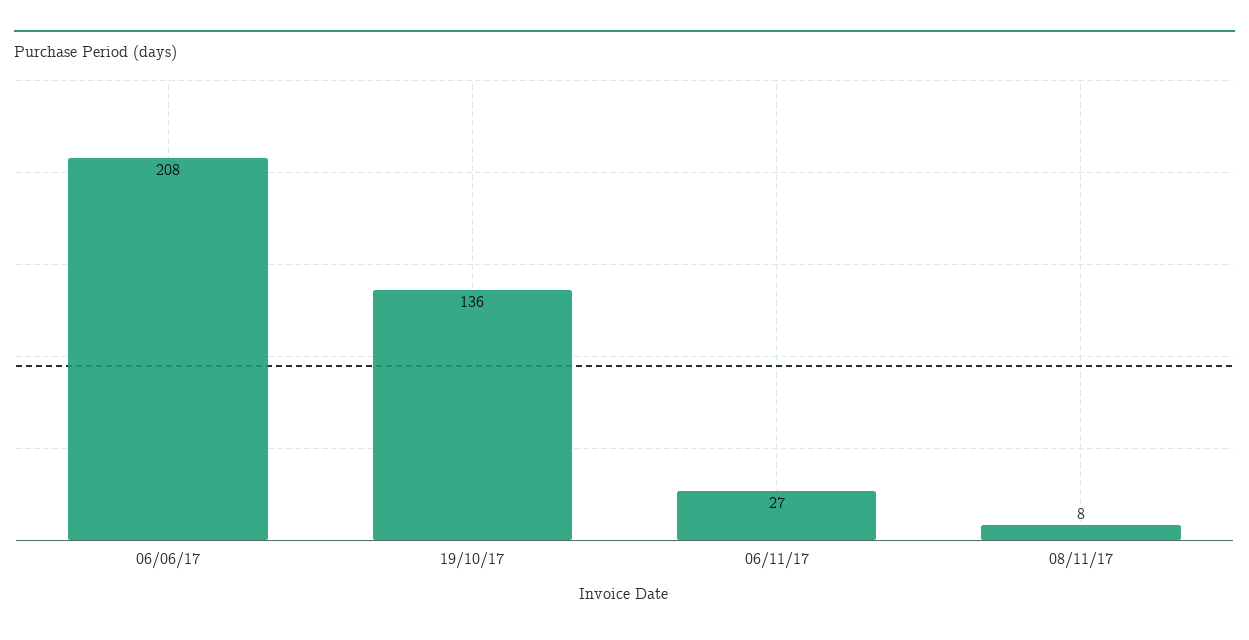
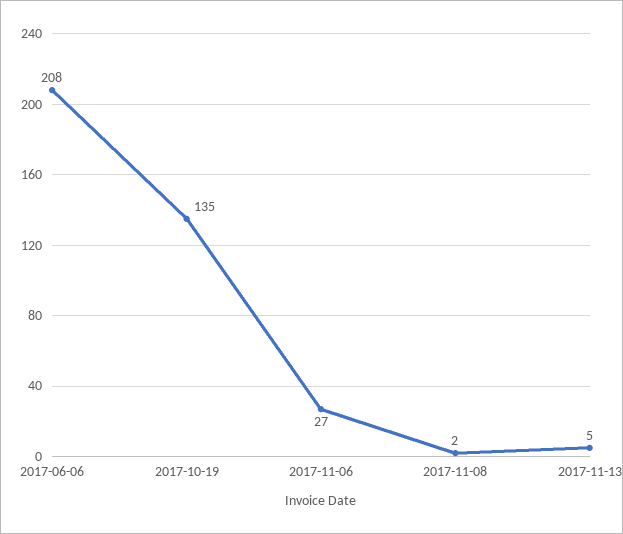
19/10/17: 136 -> 135
08/11/17: 8 -> 2
2017-11-13: none -> 5

